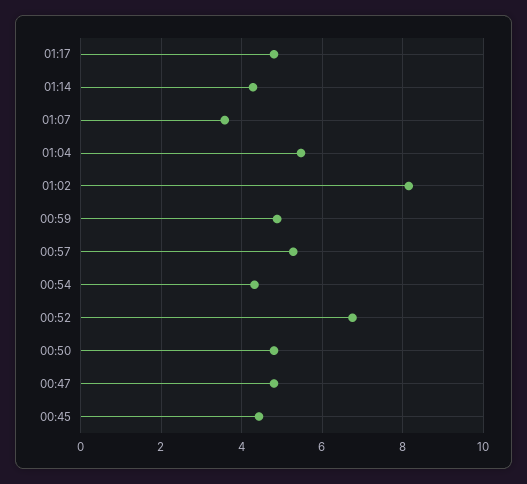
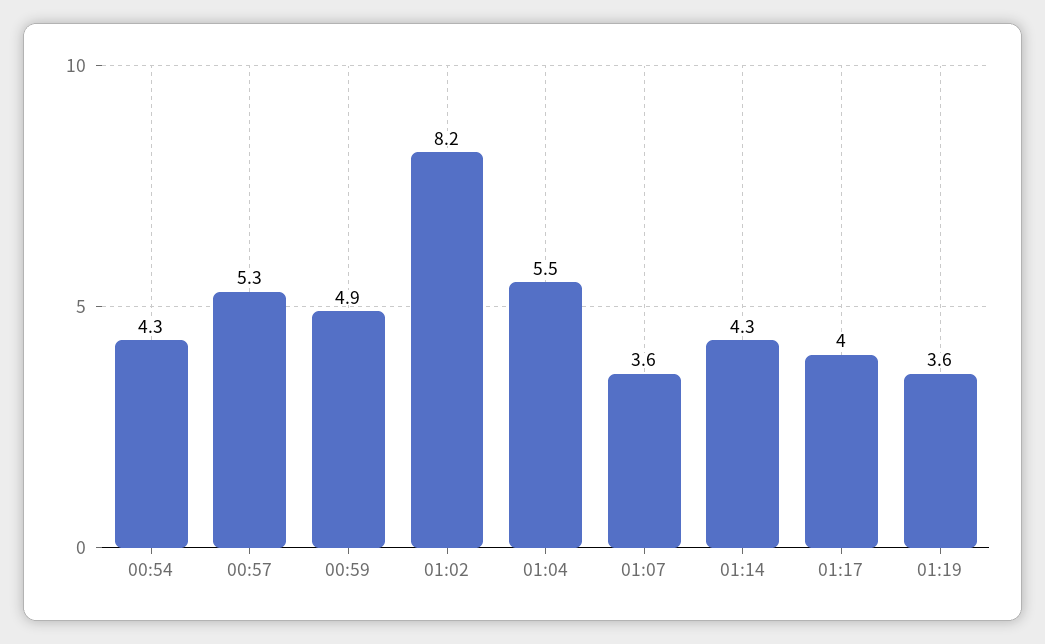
01:17: 4.8 -> 4
00:52: 6.8 -> none
00:50: 4.8 -> none
00:47: 4.8 -> none
00:45: 4.4 -> none
01:19: none -> 3.6

